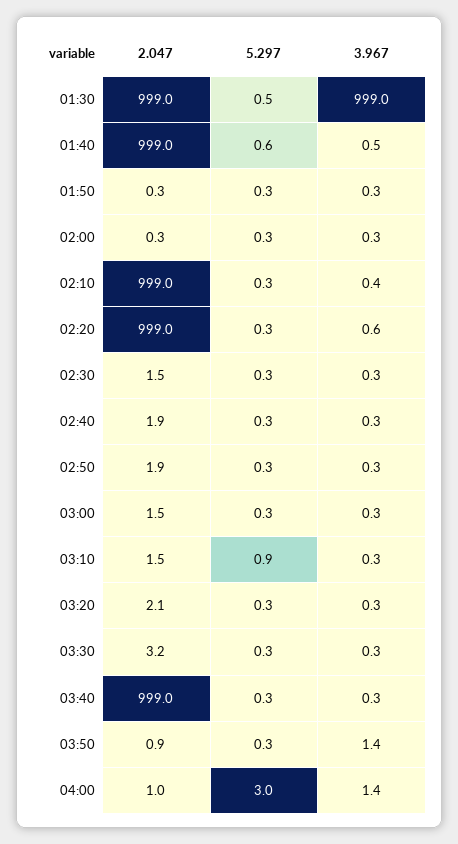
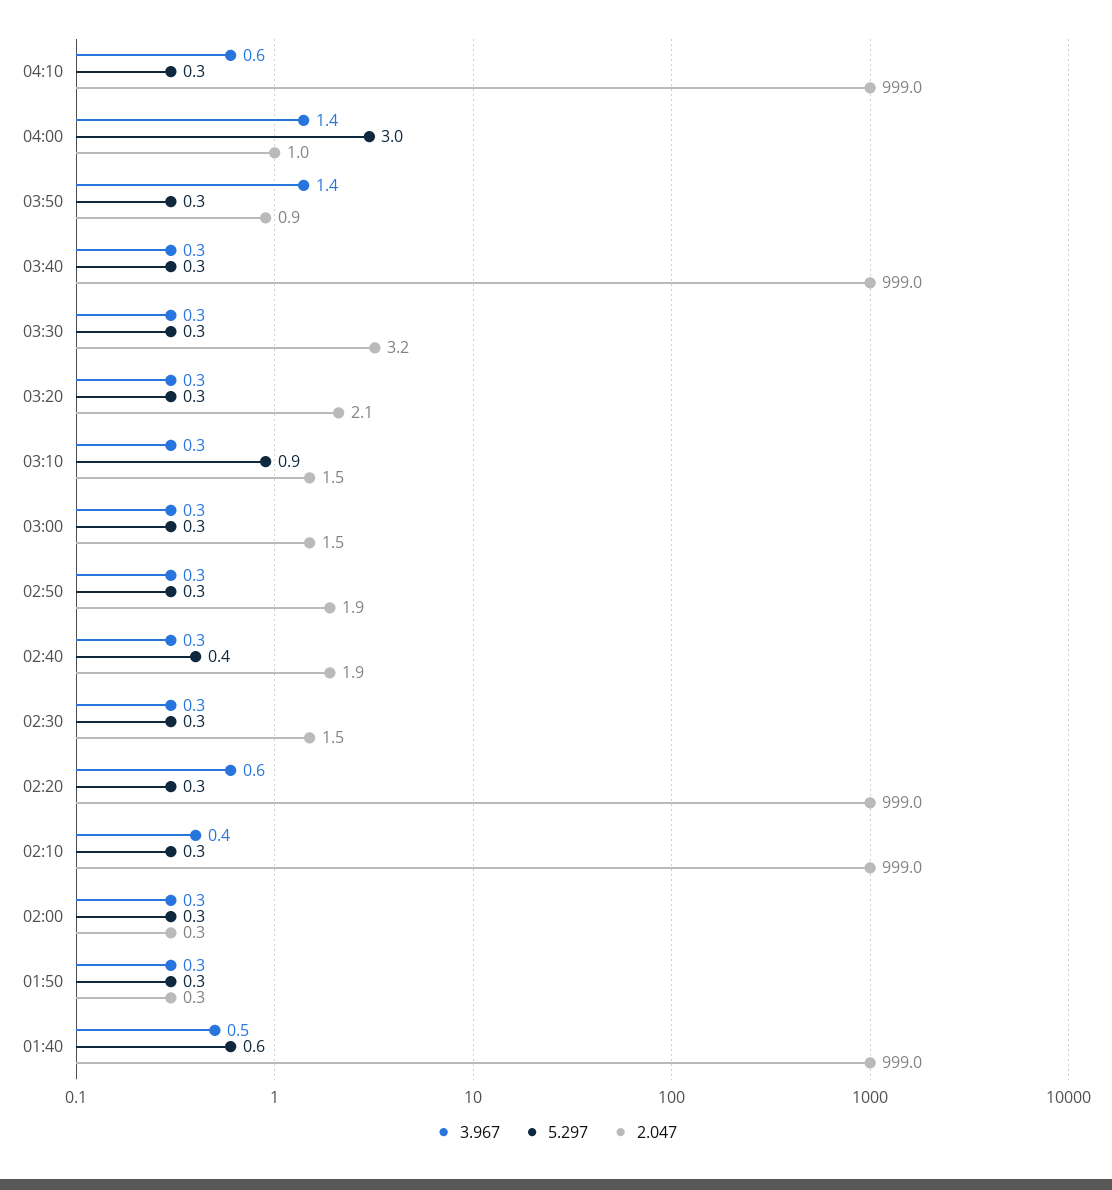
2.047, 01:30: 999 -> none
5.297, 01:30: 0.5 -> none
3.967, 01:30: 999 -> none
5.297, 02:40: 0.3 -> 0.4
3.967, 04:10: none -> 0.6
5.297, 04:10: none -> 0.3
2.047, 04:10: none -> 999

